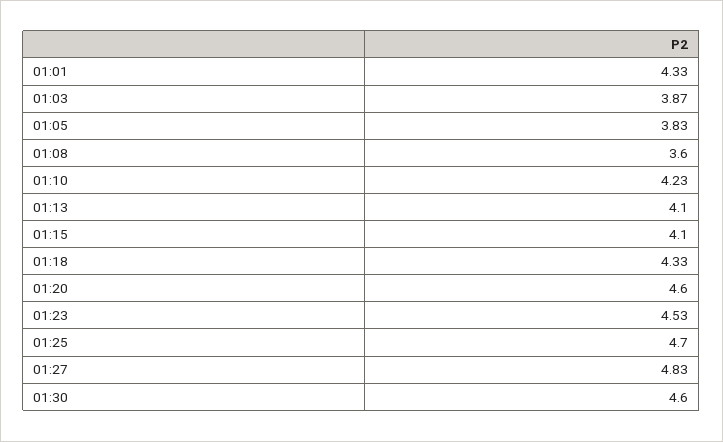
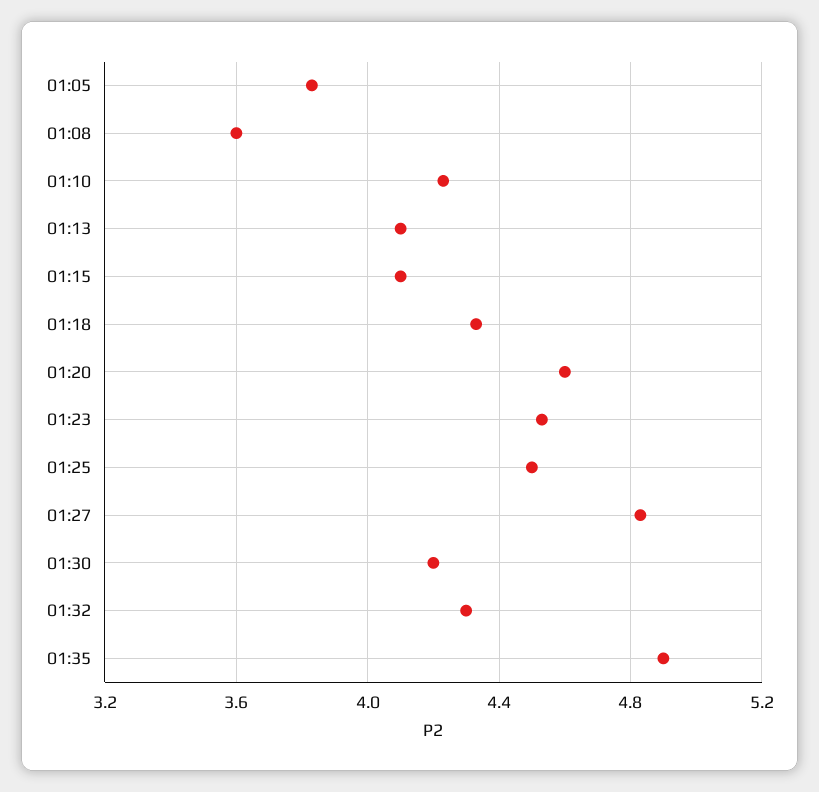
01:01: 4.33 -> none
01:03: 3.87 -> none
01:25: 4.7 -> 4.5
01:30: 4.6 -> 4.2
01:32: none -> 4.3
01:35: none -> 4.9

